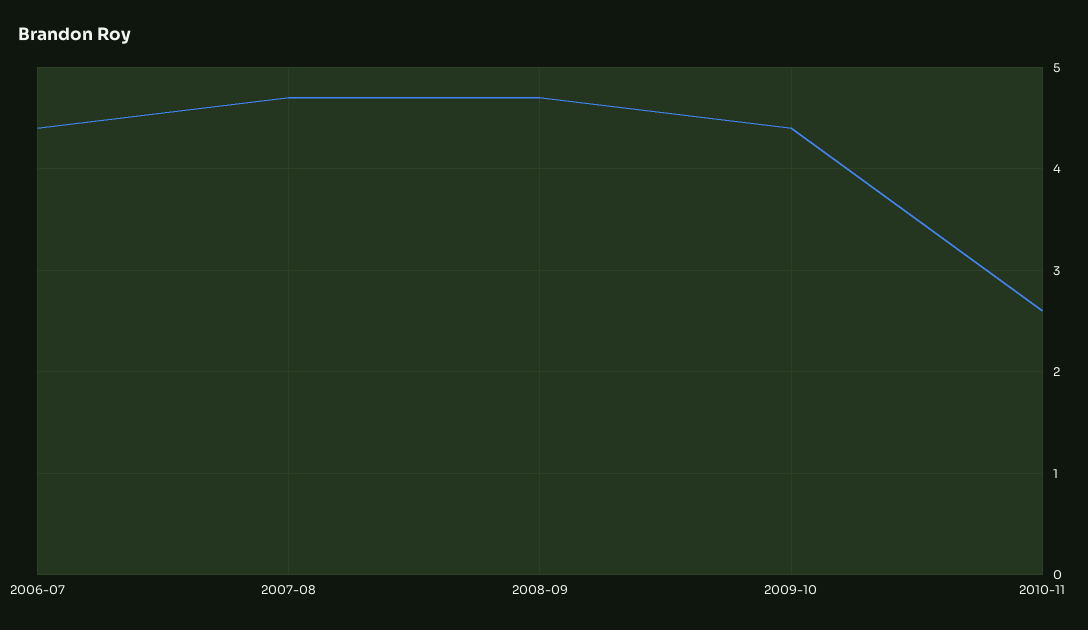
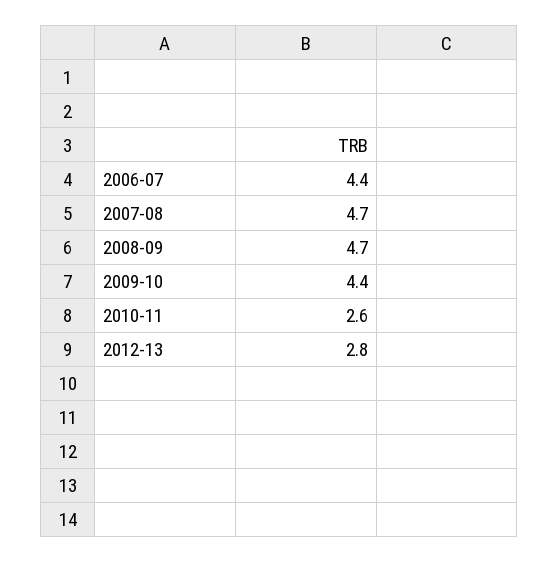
2012-13: none -> 2.8

